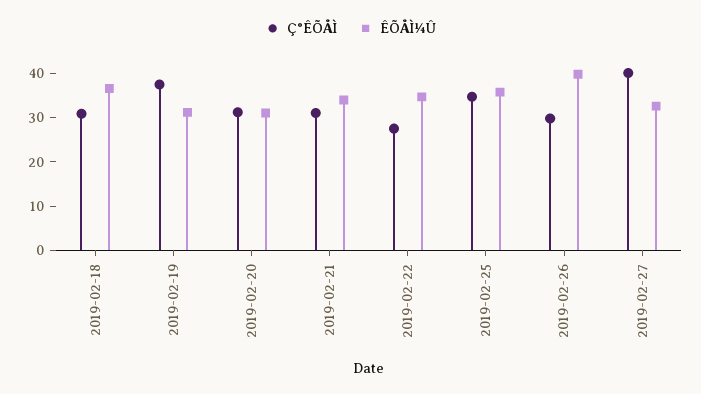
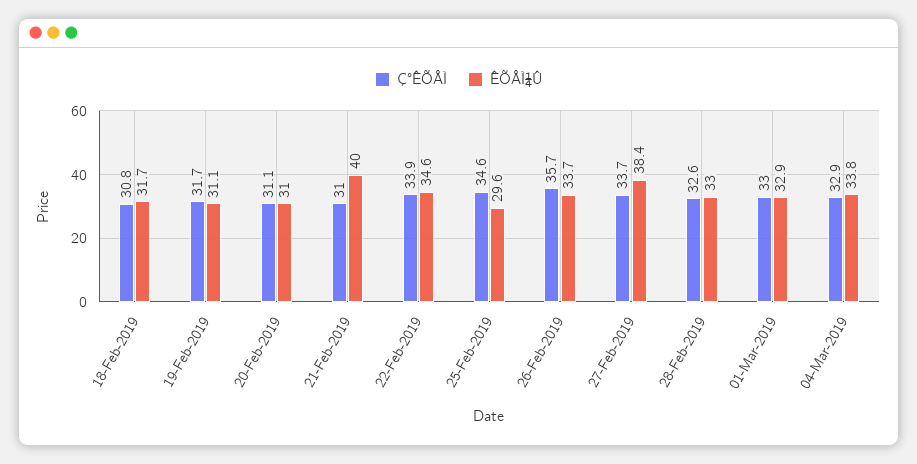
ÊÕÅÌ¼Û, 2019-02-18: 36 -> 31.7
Ç°ÊÕÅÌ, 2019-02-19: 38 -> 31.7
ÊÕÅÌ¼Û, 2019-02-21: 34 -> 40
Ç°ÊÕÅÌ, 2019-02-22: 28 -> 33.9
ÊÕÅÌ¼Û, 2019-02-25: 36 -> 29.6
Ç°ÊÕÅÌ, 2019-02-26: 30 -> 35.7
ÊÕÅÌ¼Û, 2019-02-26: 40 -> 33.7
Ç°ÊÕÅÌ, 2019-02-27: 40 -> 33.7
ÊÕÅÌ¼Û, 2019-02-27: 32 -> 38.4
Ç°ÊÕÅÌ, 28-Feb-2019: none -> 32.6
ÊÕÅÌ¼Û, 28-Feb-2019: none -> 33
Ç°ÊÕÅÌ, 01-Mar-2019: none -> 33
ÊÕÅÌ¼Û, 01-Mar-2019: none -> 32.9
Ç°ÊÕÅÌ, 04-Mar-2019: none -> 32.9
ÊÕÅÌ¼Û, 04-Mar-2019: none -> 33.8

